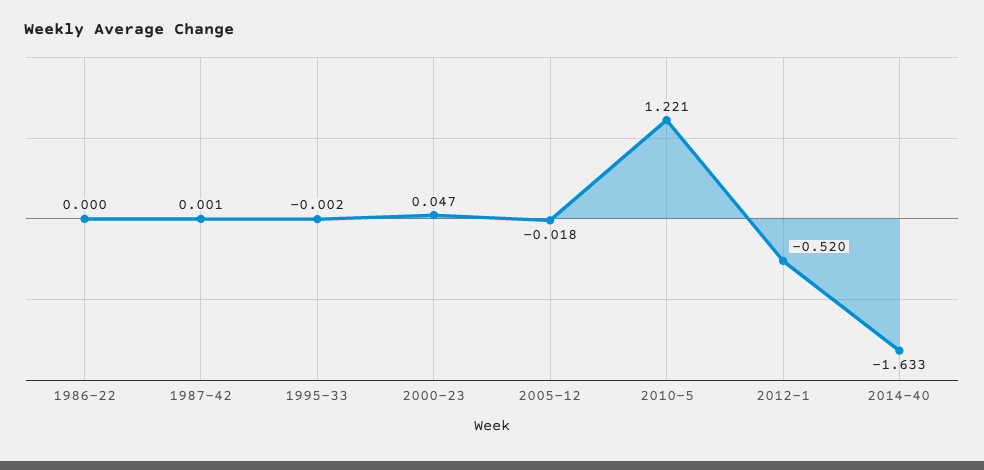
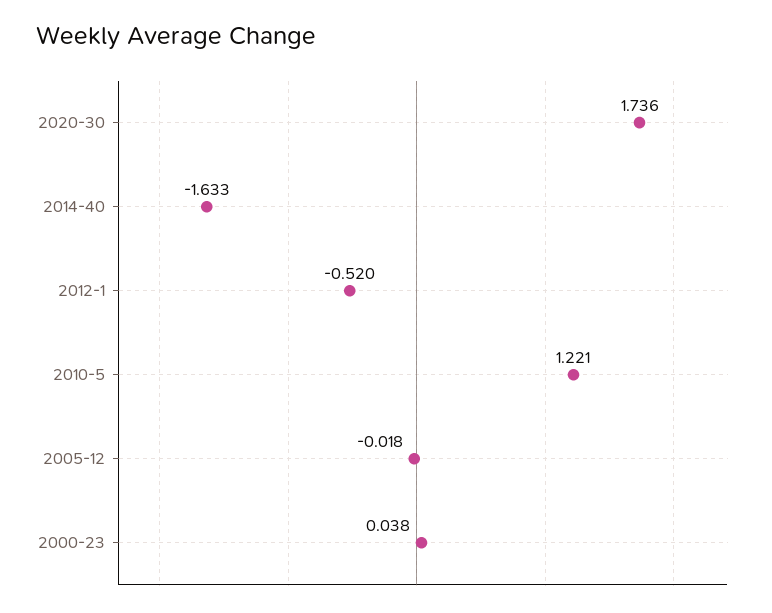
1986-22: 0 -> none
1987-42: 0.001 -> none
1995-33: -0.002 -> none
2000-23: 0.047 -> 0.038
2020-30: none -> 1.736

